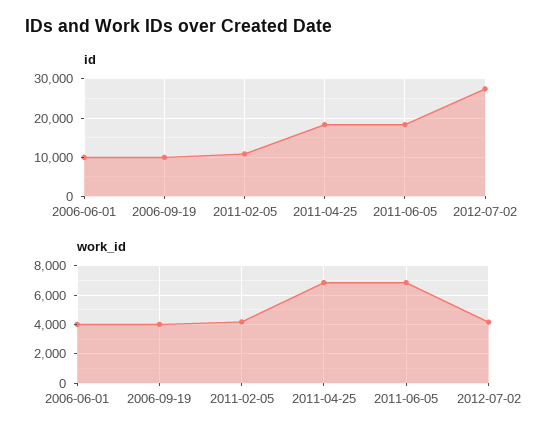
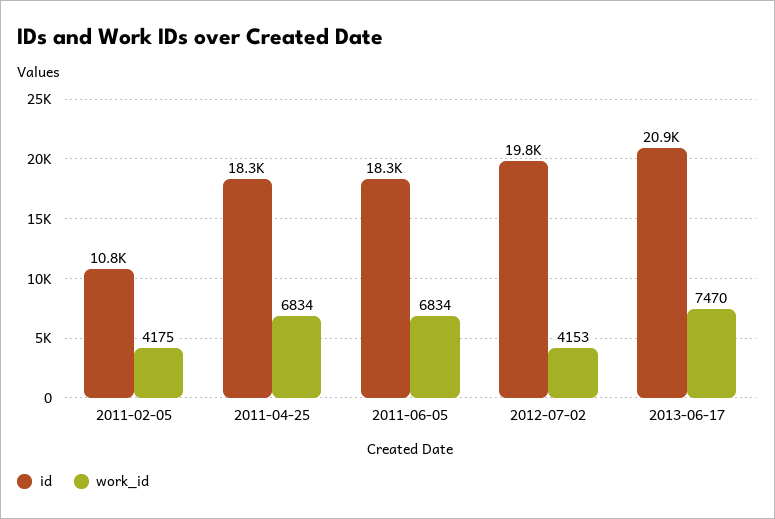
id, 2006-06-01: 10000 -> none
id, 2006-09-19: 10000 -> none
id, 2012-07-02: 28000 -> 19800
work_id, 2006-06-01: 4000 -> none
work_id, 2006-09-19: 4000 -> none
id, 2013-06-17: none -> 20900
work_id, 2013-06-17: none -> 7470

